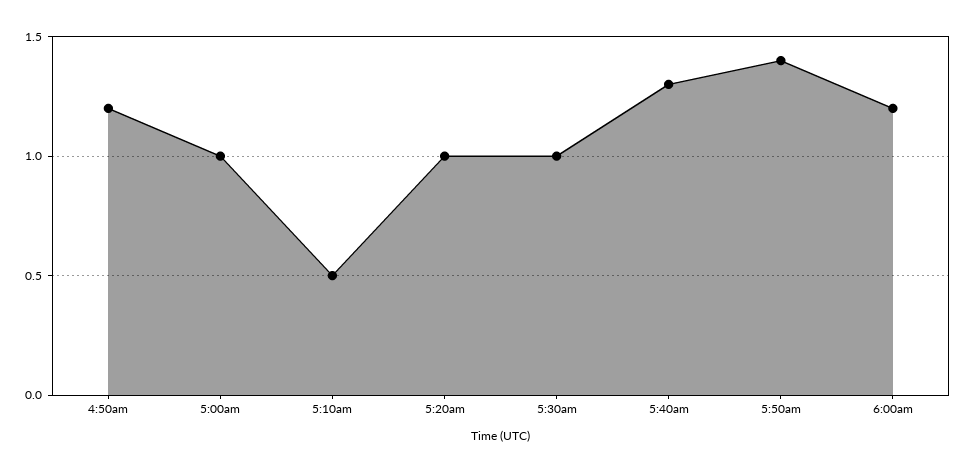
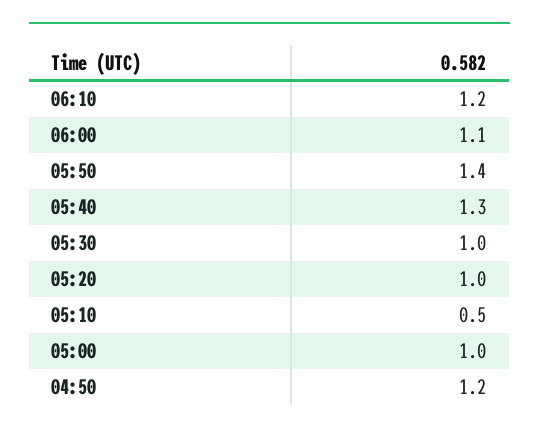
6:00am: 1.2 -> 1.1
06:10: none -> 1.2

